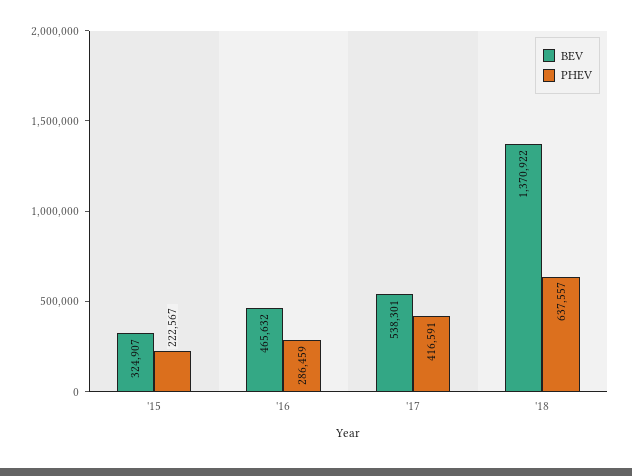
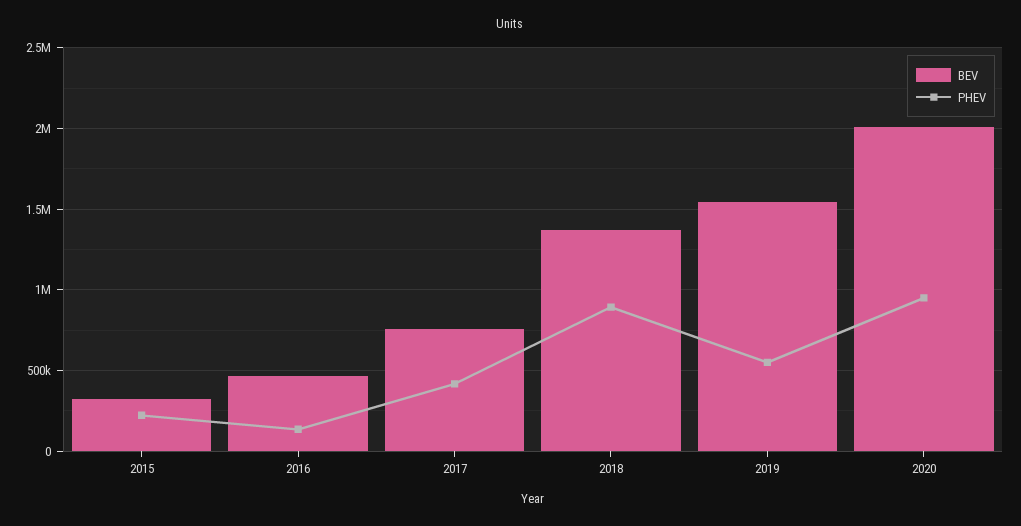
PHEV, '16: 286459 -> 150000
BEV, '17: 538301 -> 750000
PHEV, '18: 637557 -> 900000
BEV, 2019: none -> 1550000
PHEV, 2019: none -> 550000
BEV, 2020: none -> 2000000
PHEV, 2020: none -> 950000

